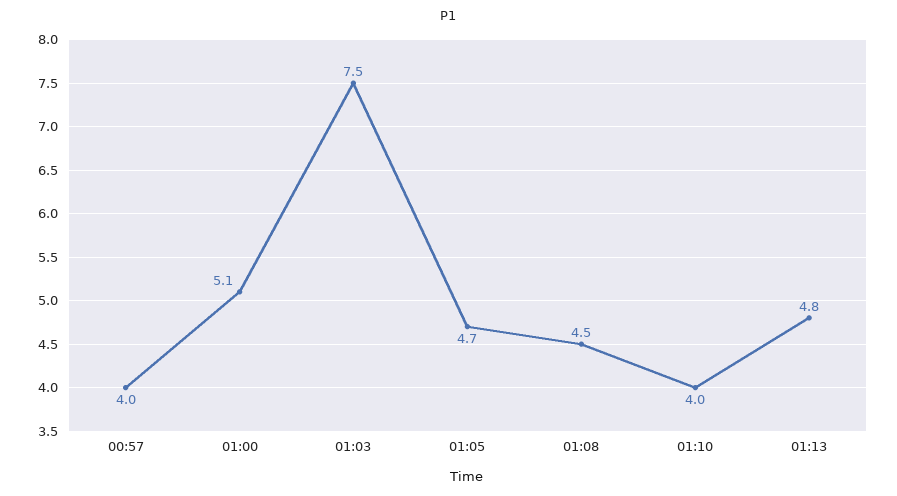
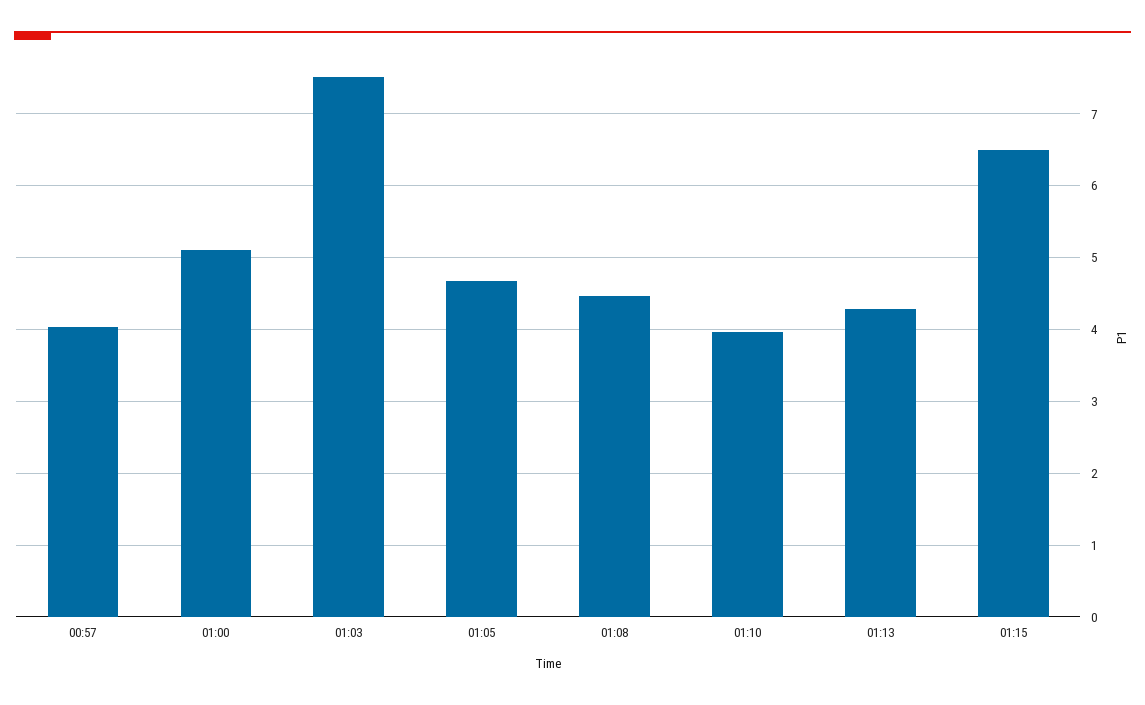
01:13: 4.8 -> 4.3
01:15: none -> 6.5

